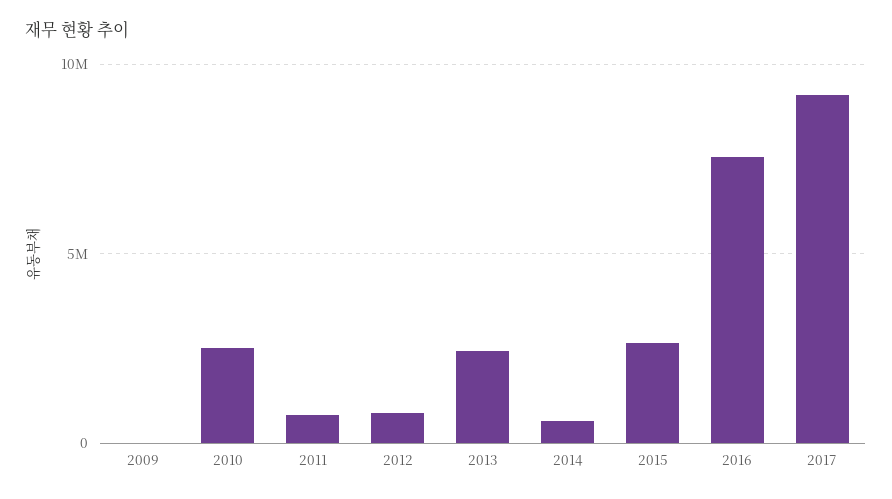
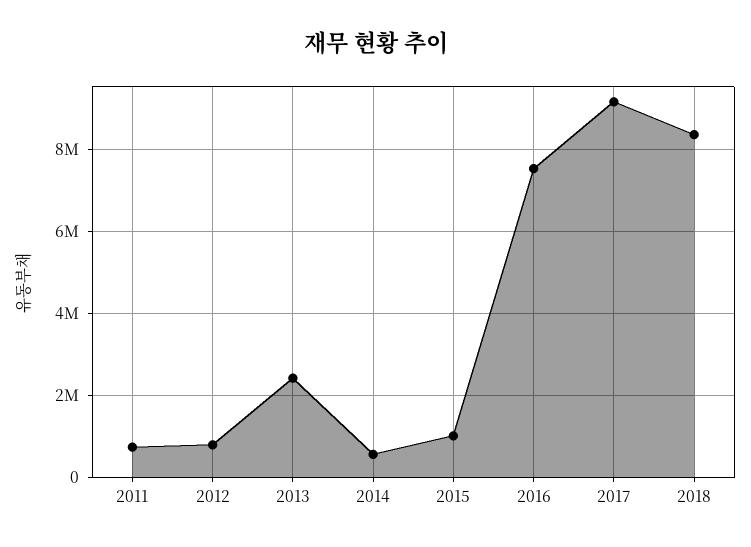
2009: 0 -> none
2010: 2500000 -> none
2015: 2500000 -> 1000000
2018: none -> 8400000

